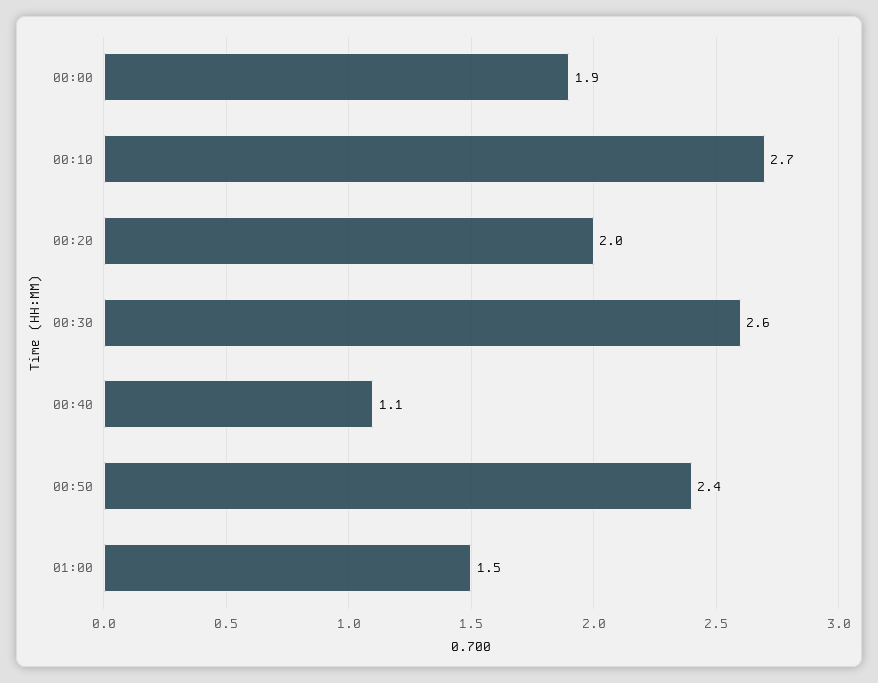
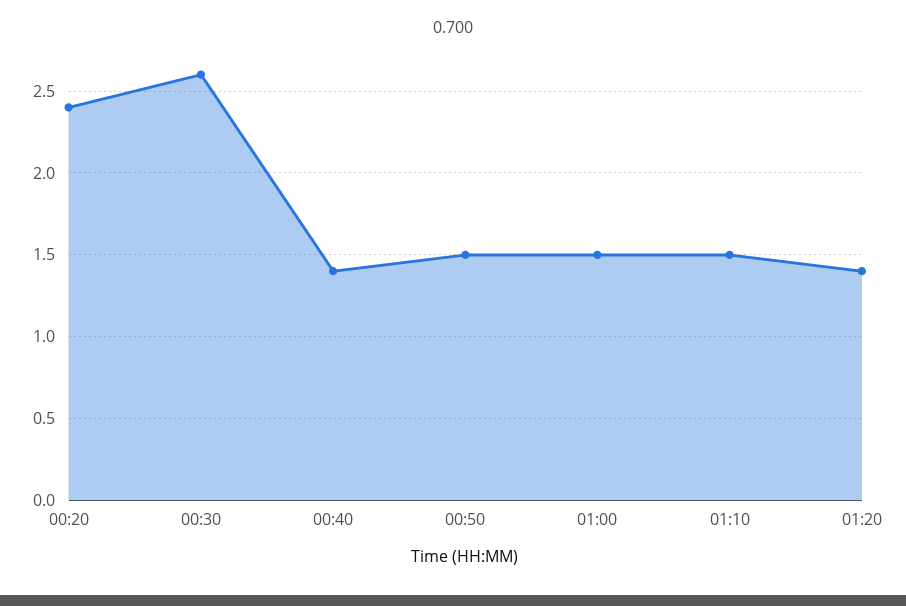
00:00: 1.9 -> none
00:10: 2.7 -> none
00:20: 2 -> 2.4
00:40: 1.1 -> 1.4
00:50: 2.4 -> 1.5
01:10: none -> 1.5
01:20: none -> 1.4

